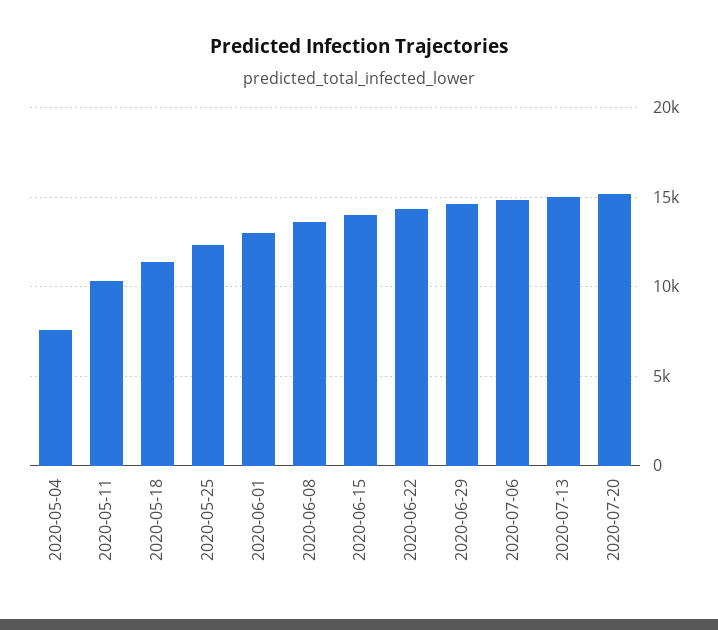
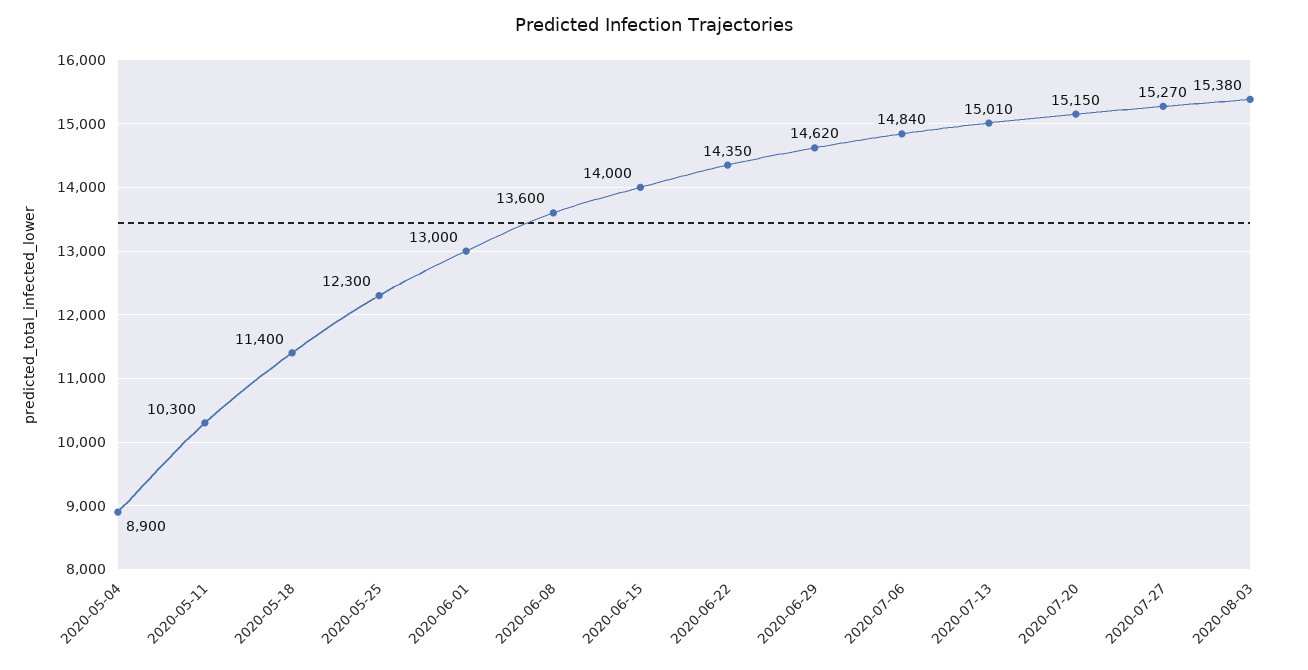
2020-05-04: 7500 -> 8900
2020-07-27: none -> 15270
2020-08-03: none -> 15380

